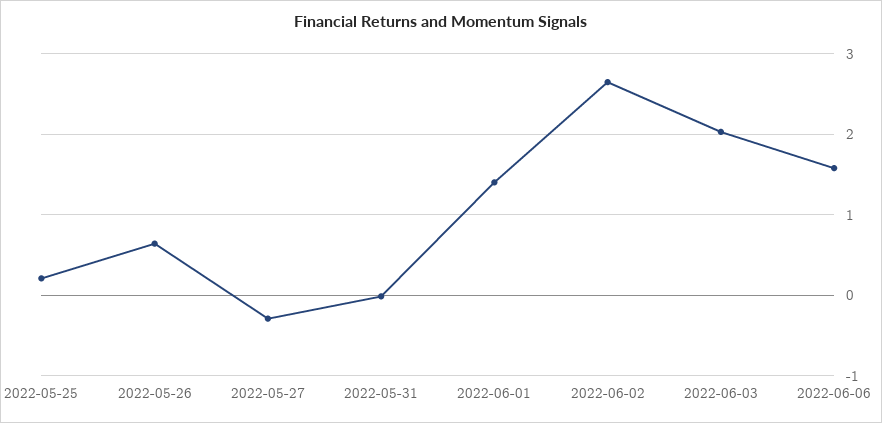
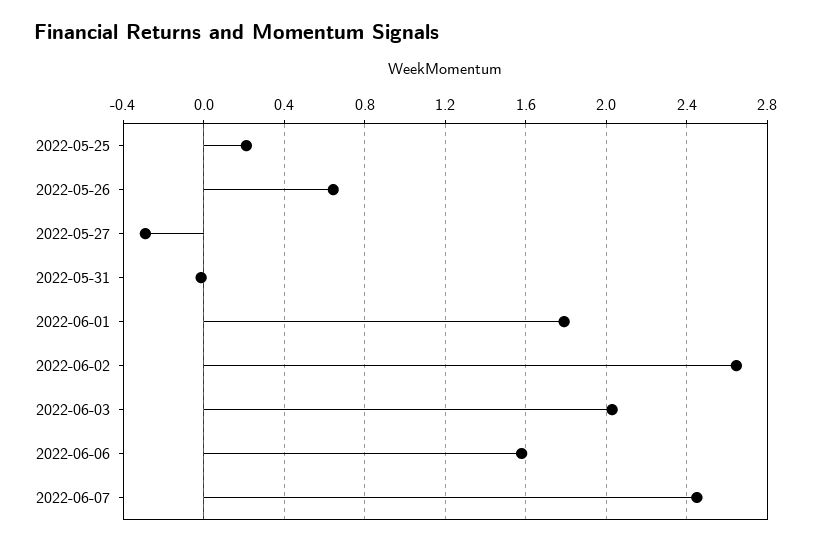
2022-06-01: 1.4 -> 1.8
2022-06-07: none -> 2.45

